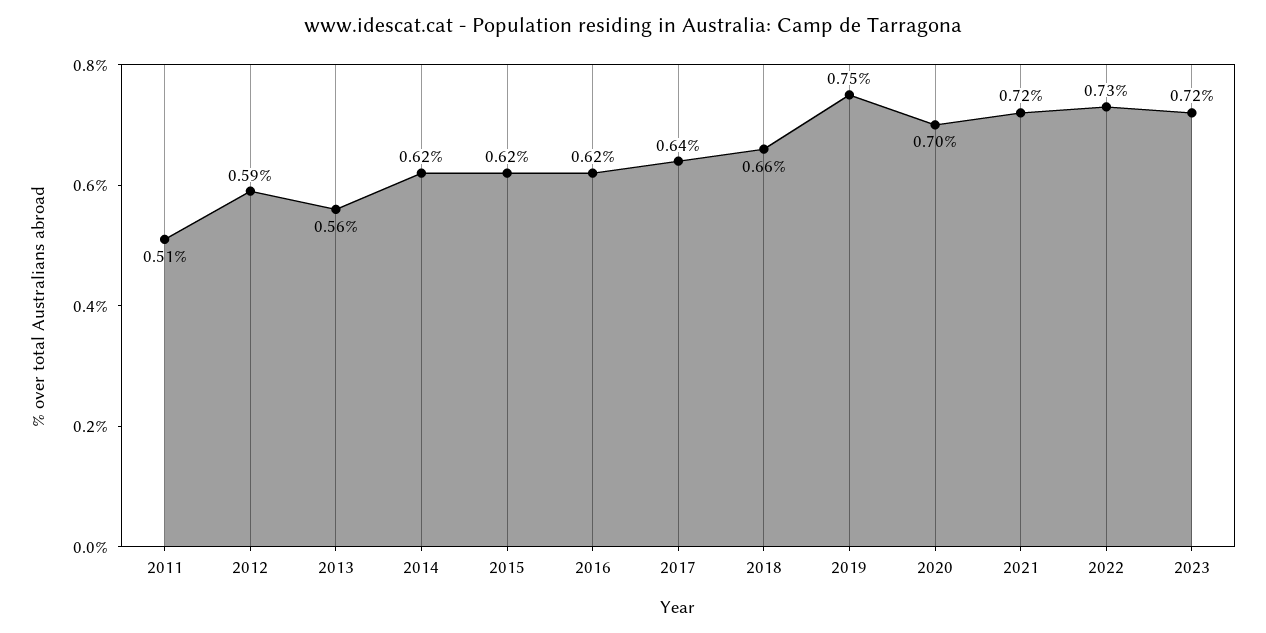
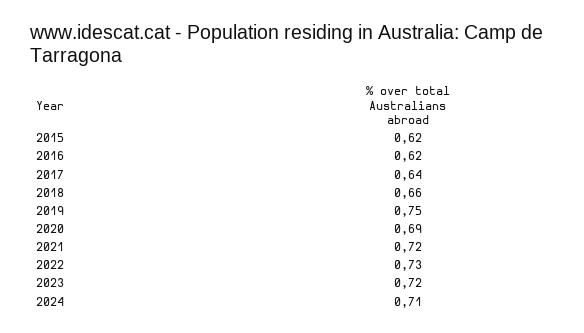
2011: 0.51 -> none
2012: 0.59 -> none
2013: 0.56 -> none
2014: 0.62 -> none
2020: 0.7 -> 0.69
2024: none -> 0.71

